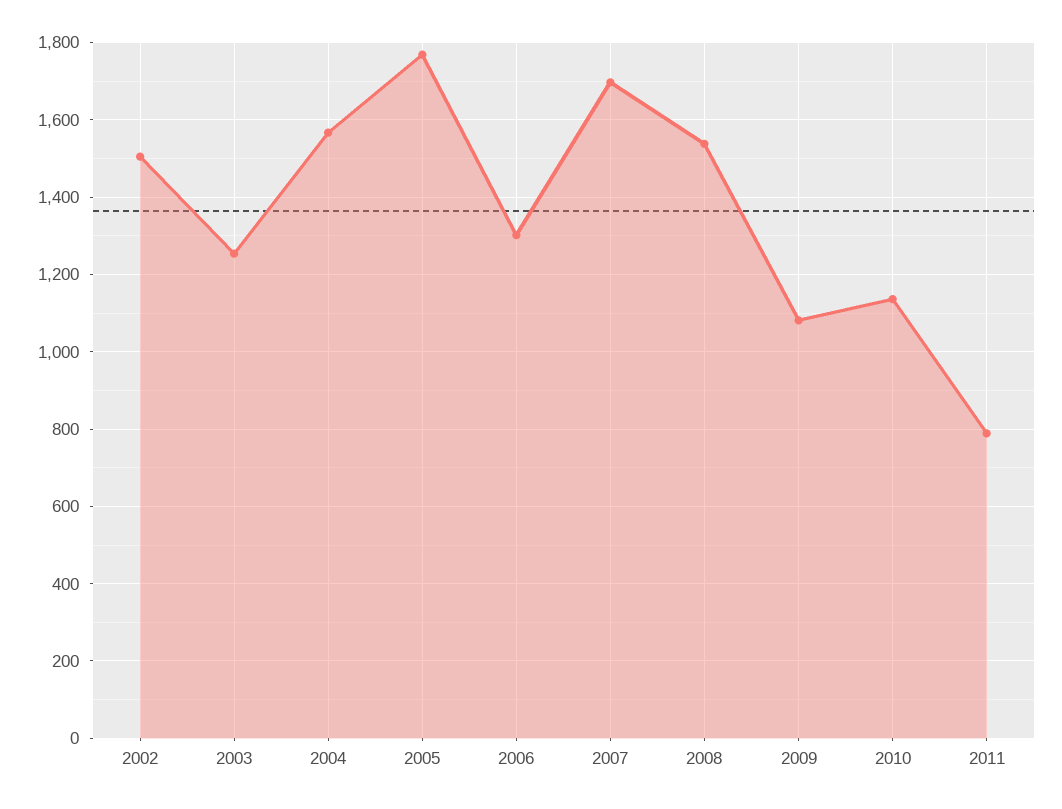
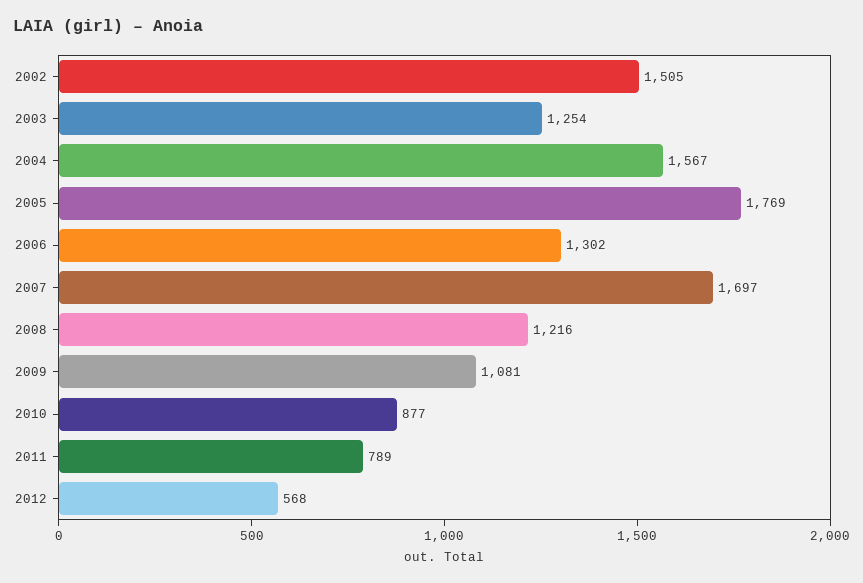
2008: 1540 -> 1216
2010: 1140 -> 877
2012: none -> 568

